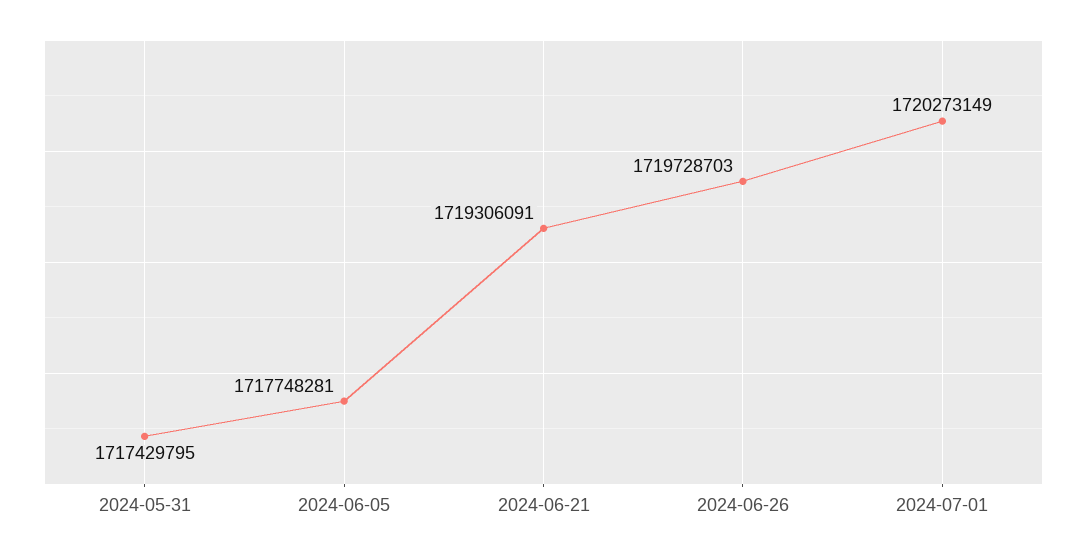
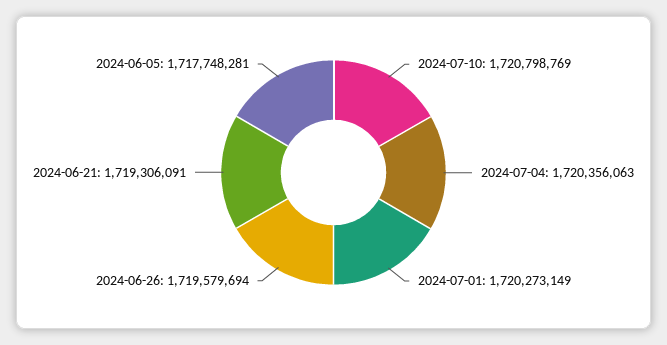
2024-05-31: 1717429795 -> none
2024-06-26: 1719728703 -> 1719579694
2024-07-10: none -> 1720798769
2024-07-04: none -> 1720356063

